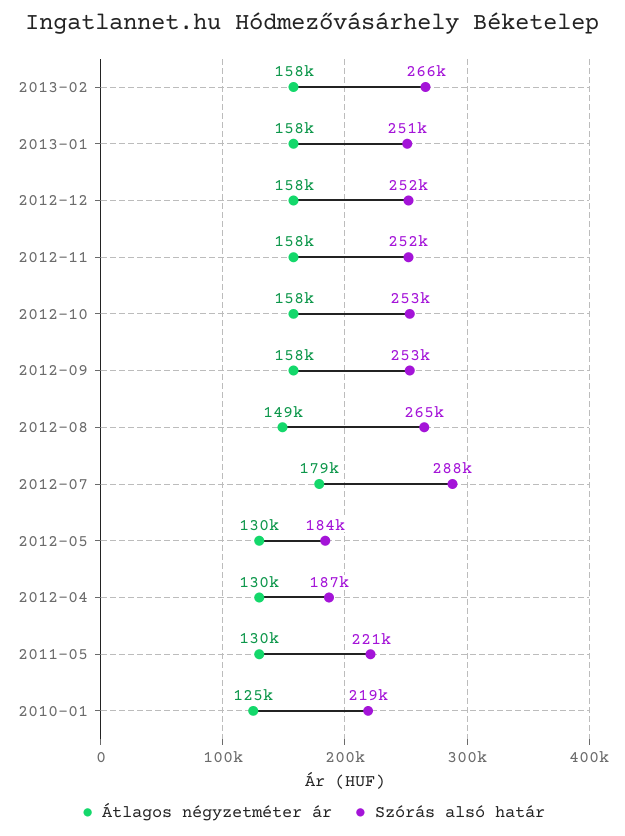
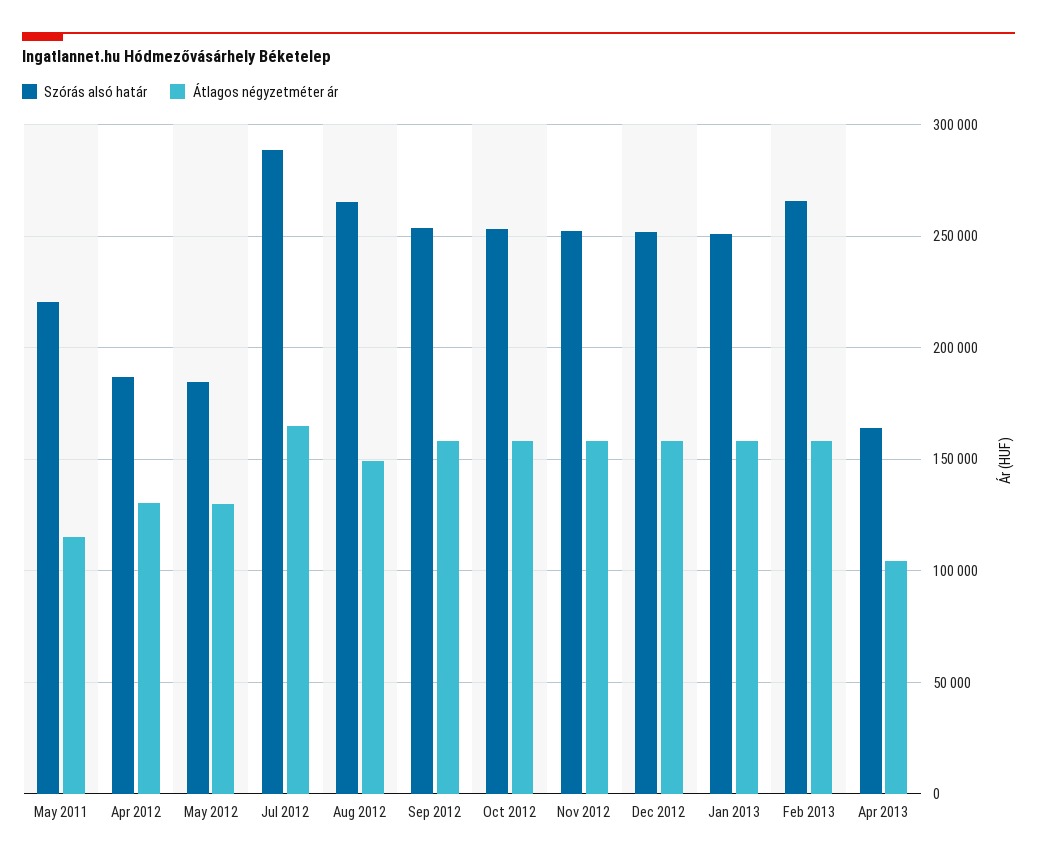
Átlagos négyzetméter ár, 2012-07: 179000 -> 165000
Átlagos négyzetméter ár, 2011-05: 130000 -> 115000
Átlagos négyzetméter ár, 2010-01: 125000 -> none
Szórás alsó határ, 2010-01: 219000 -> none
Szórás alsó határ, Apr 2013: none -> 165000
Átlagos négyzetméter ár, Apr 2013: none -> 105000

